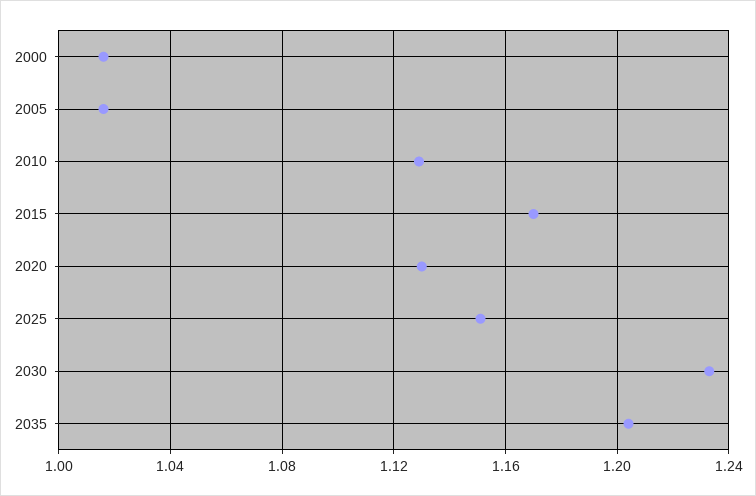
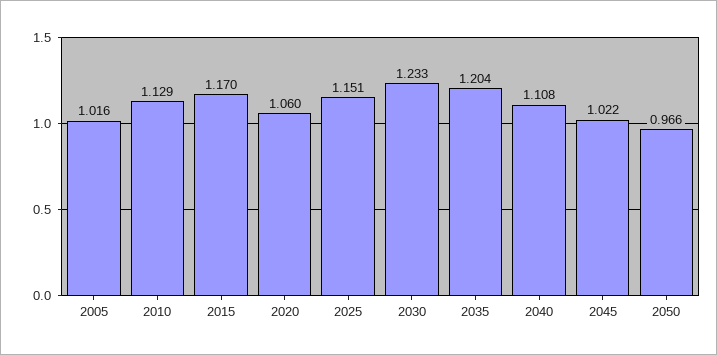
2000: 1.015 -> none
2020: 1.13 -> 1.06
2040: none -> 1.108
2045: none -> 1.022
2050: none -> 0.966

